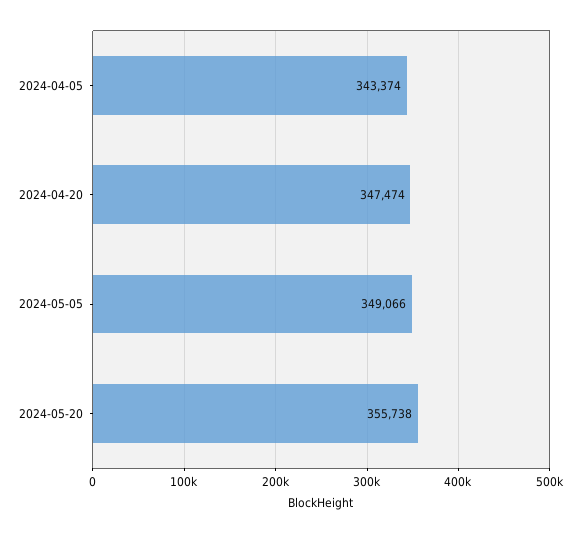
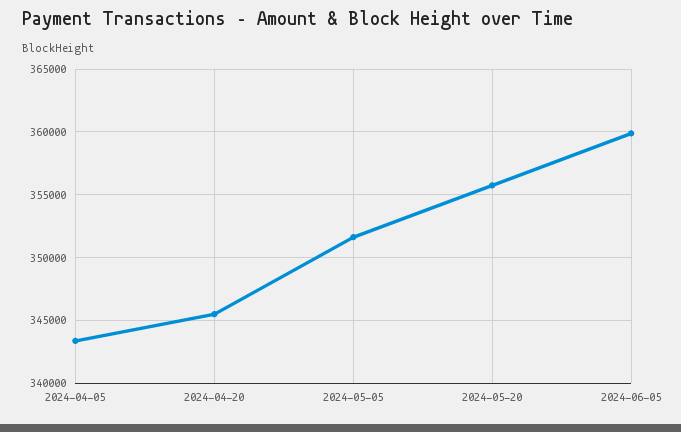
2024-04-20: 347474 -> 345500
2024-05-05: 349066 -> 351500
2024-06-05: none -> 360000

